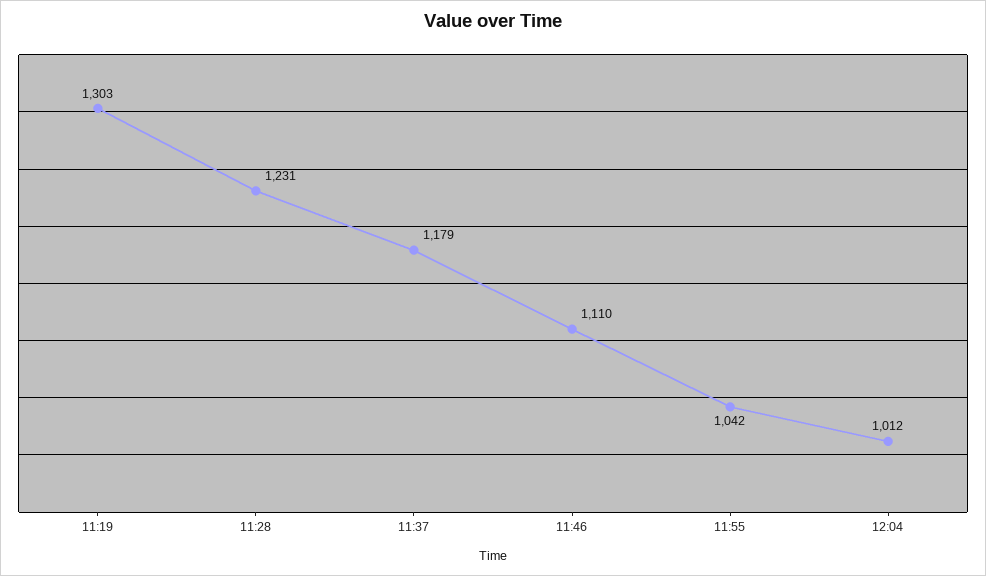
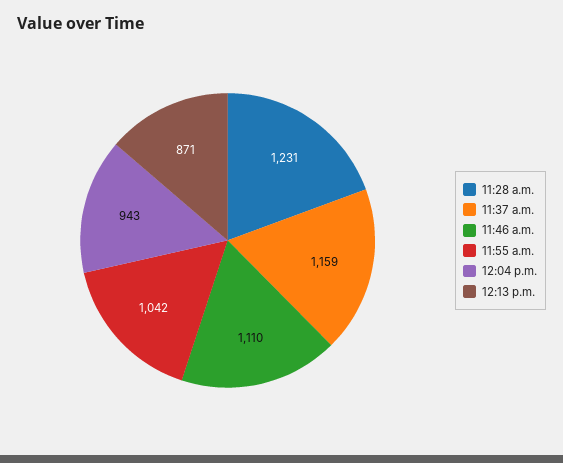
11:19: 1303 -> none
11:37: 1179 -> 1159
12:04: 1012 -> 943
12:13 p.m.: none -> 871

